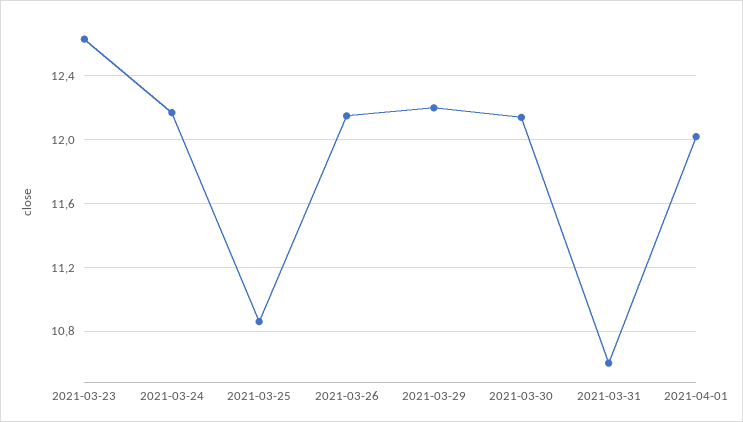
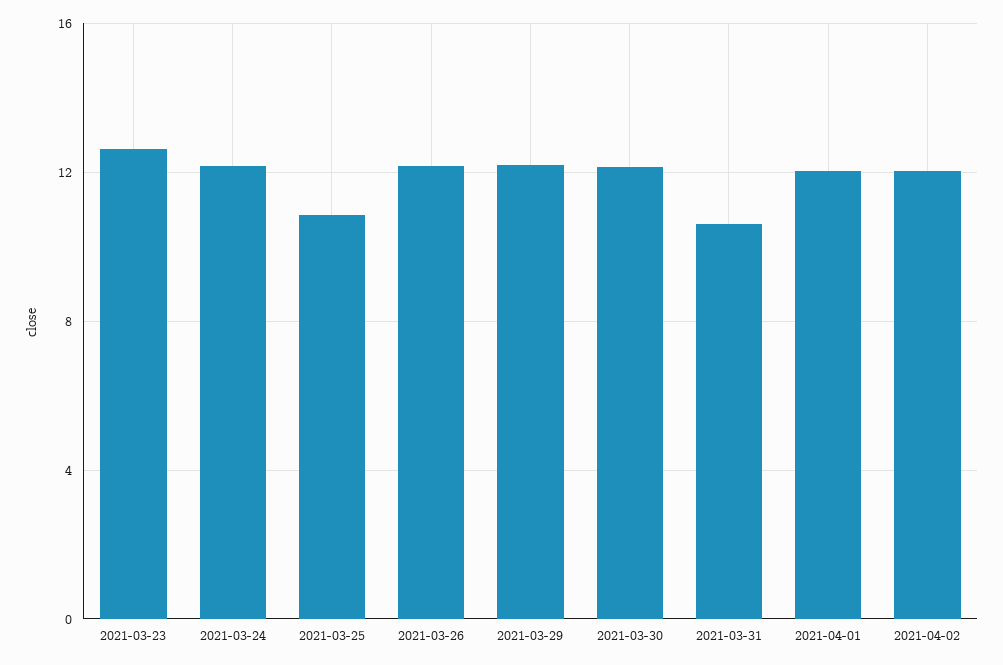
2021-04-02: none -> 12

